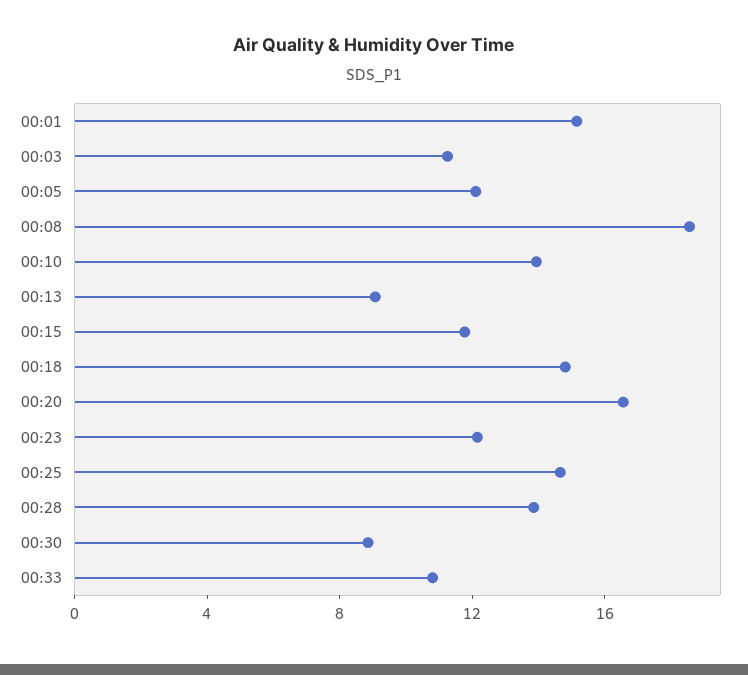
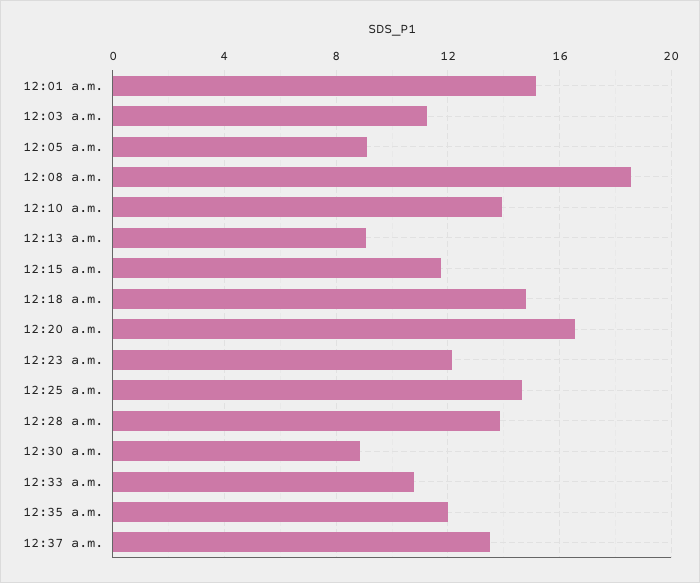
00:05: 12 -> 9
12:35 a.m.: none -> 12
12:37 a.m.: none -> 13.5

